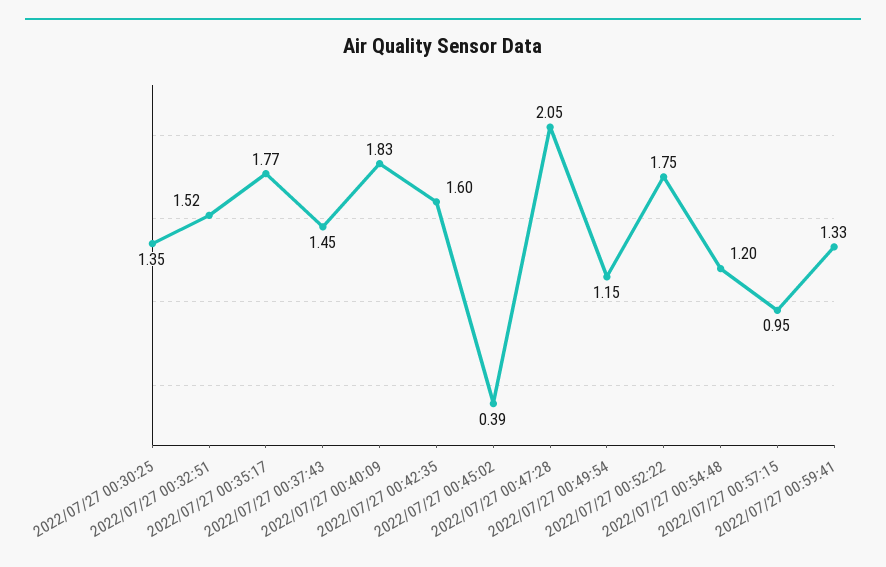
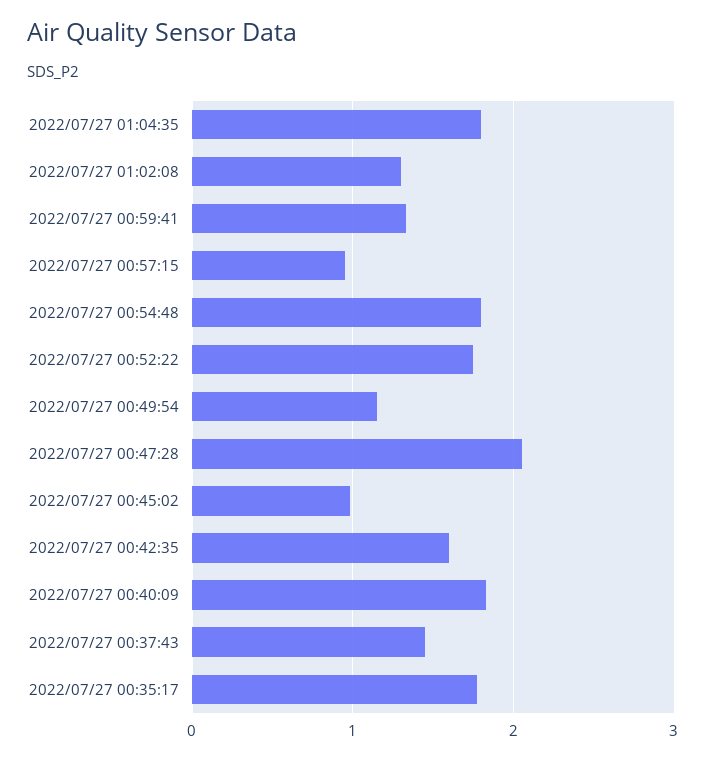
2022/07/27 00:30:25: 1.35 -> none
2022/07/27 00:32:51: 1.52 -> none
2022/07/27 00:45:02: 0.39 -> 1
2022/07/27 00:54:48: 1.2 -> 1.8
2022/07/27 01:04:35: none -> 1.8
2022/07/27 01:02:08: none -> 1.3

